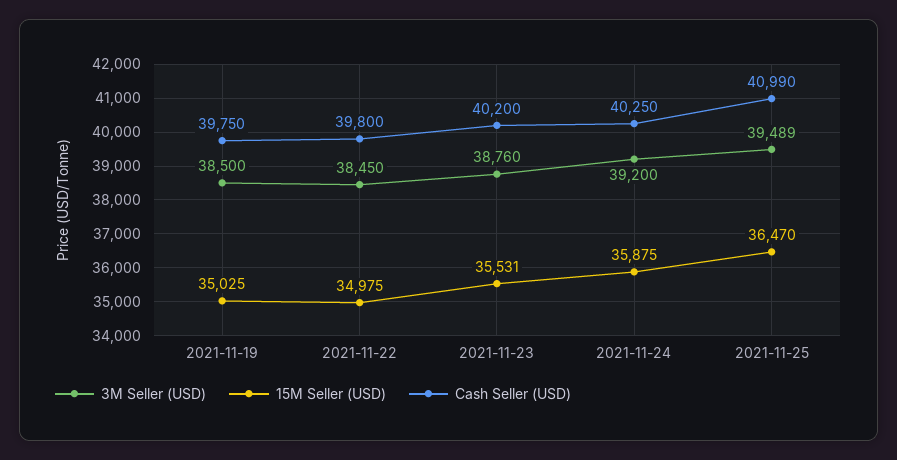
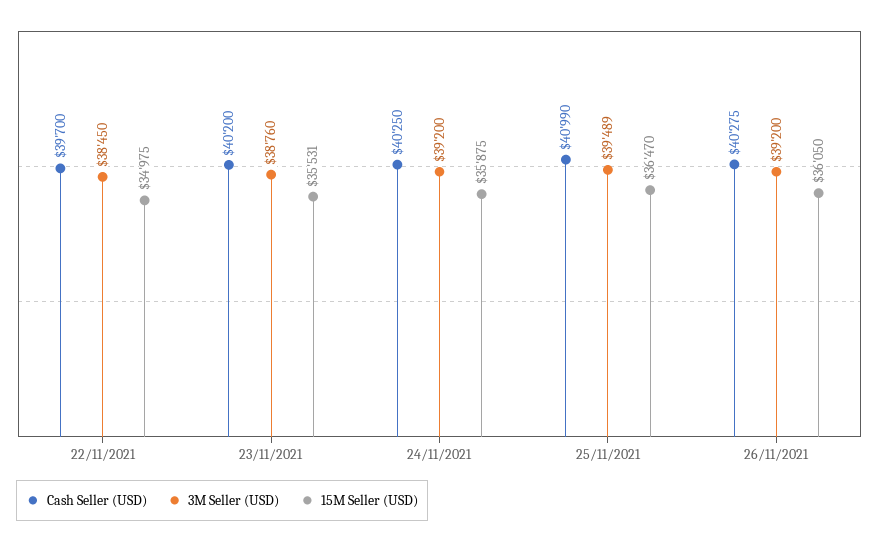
3M Seller (USD), 2021-11-19: 38500 -> none
15M Seller (USD), 2021-11-19: 35025 -> none
Cash Seller (USD), 2021-11-19: 39750 -> none
Cash Seller (USD), 2021-11-22: 39800 -> 39700
Cash Seller (USD), 26/11/2021: none -> 40275
3M Seller (USD), 26/11/2021: none -> 39200
15M Seller (USD), 26/11/2021: none -> 36050

